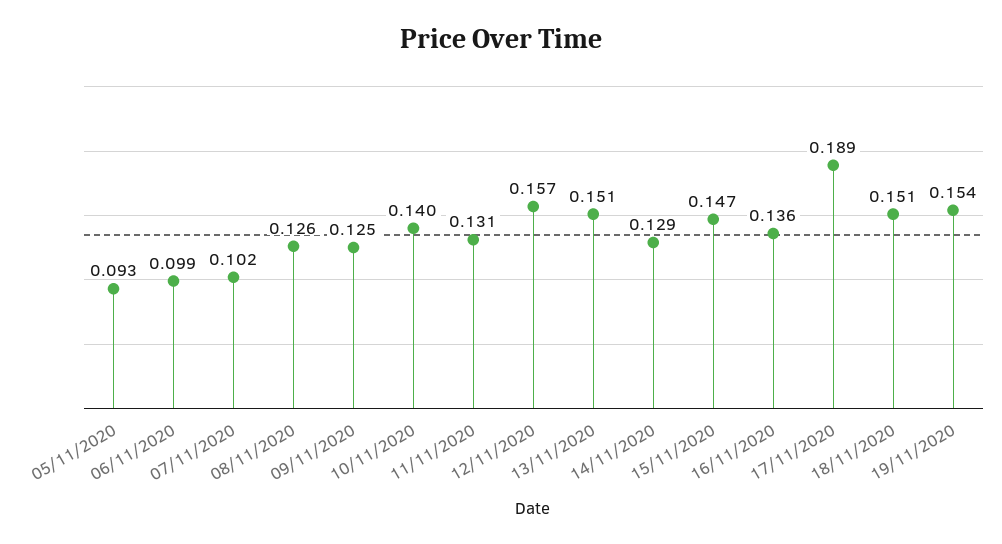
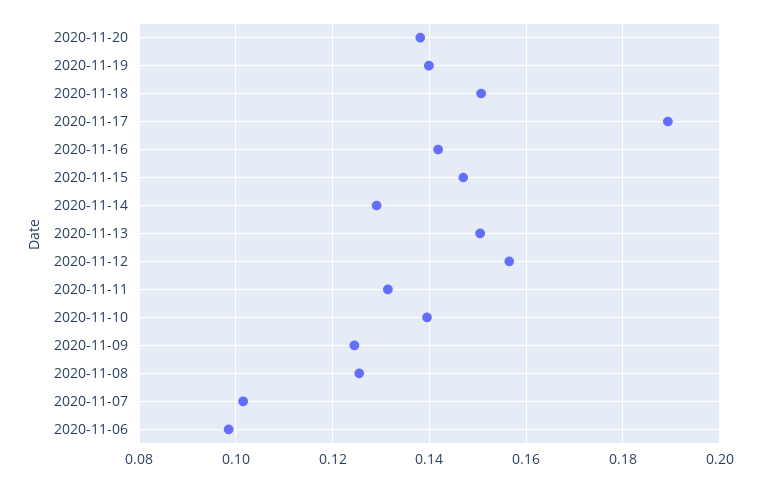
05/11/2020: 0.093 -> none
16/11/2020: 0.136 -> 0.142
19/11/2020: 0.154 -> 0.14
2020-11-20: none -> 0.138

